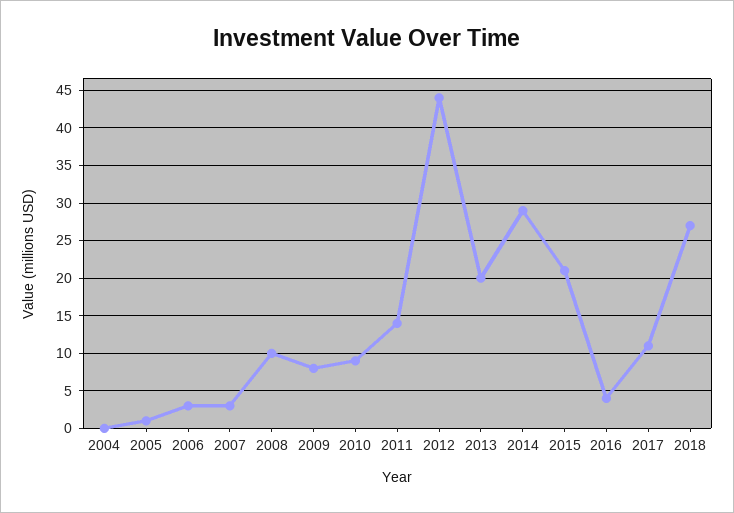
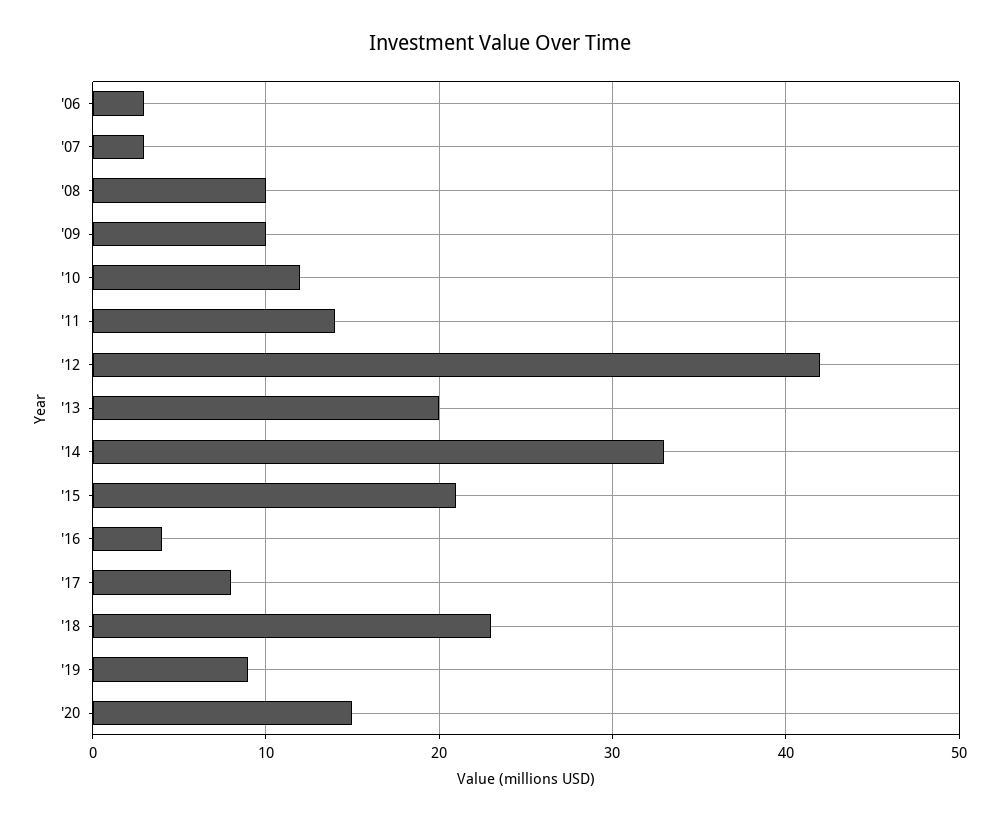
2004: 0 -> none
2005: 1 -> none
2009: 8 -> 10
2010: 9 -> 12
2012: 44 -> 42
2014: 29 -> 33
2017: 11 -> 8
2018: 27 -> 23
'19: none -> 9
'20: none -> 15

